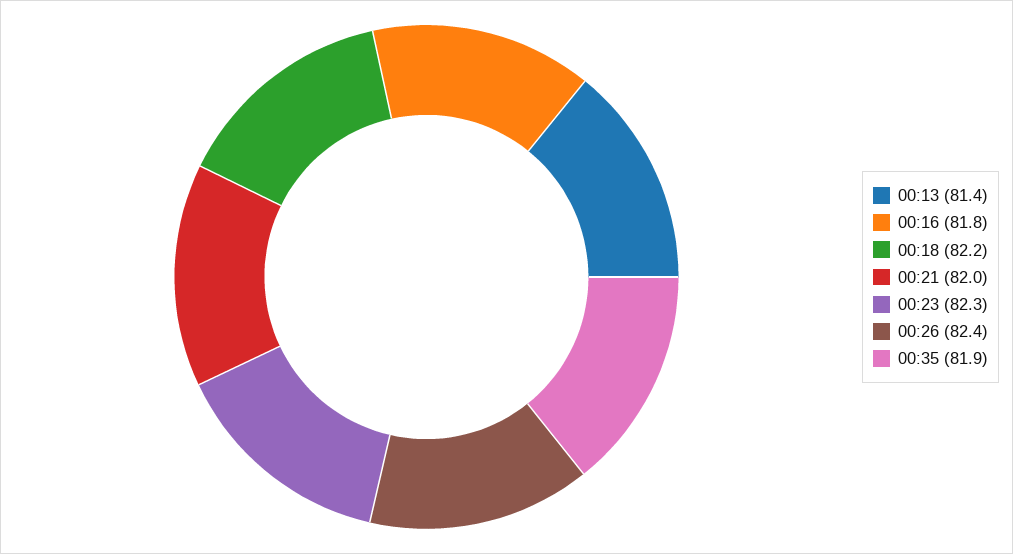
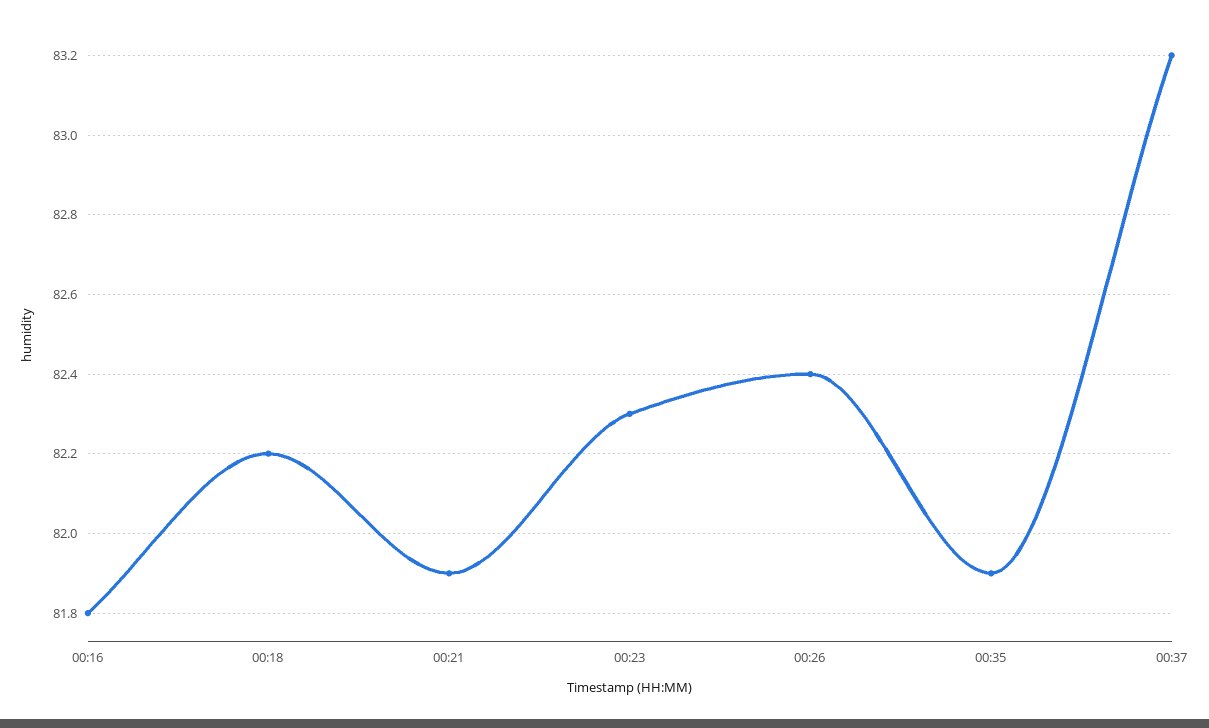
00:13: 81.4 -> none
00:21: 82 -> 81.9
00:37: none -> 83.2

